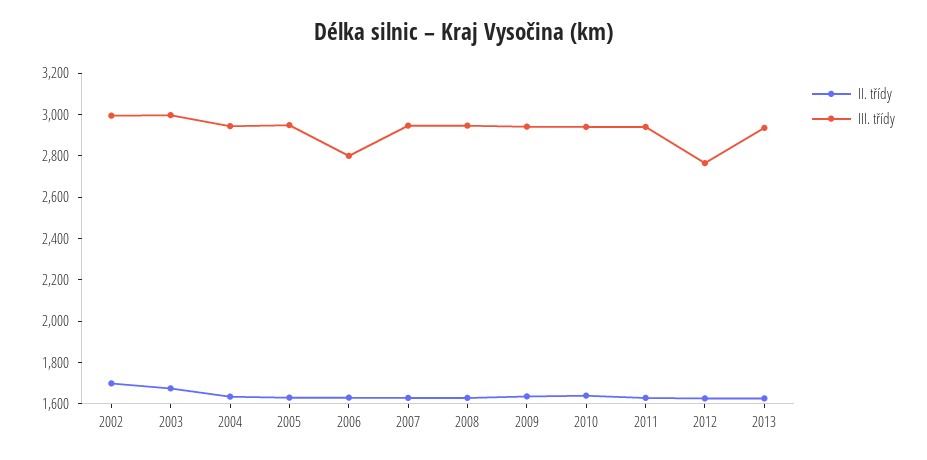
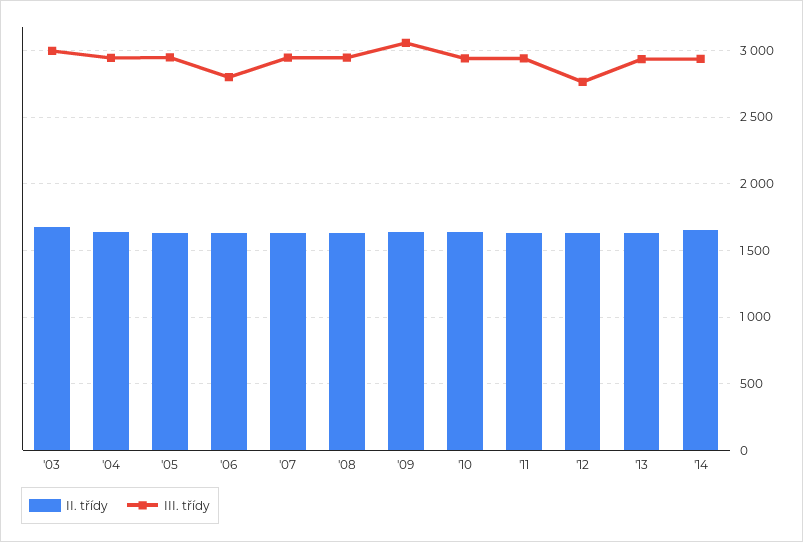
II. třídy, 2002: 1700 -> none
III. třídy, 2002: 3000 -> none
III. třídy, 2009: 2950 -> 3050
II. třídy, '14: none -> 1650
III. třídy, '14: none -> 2950

